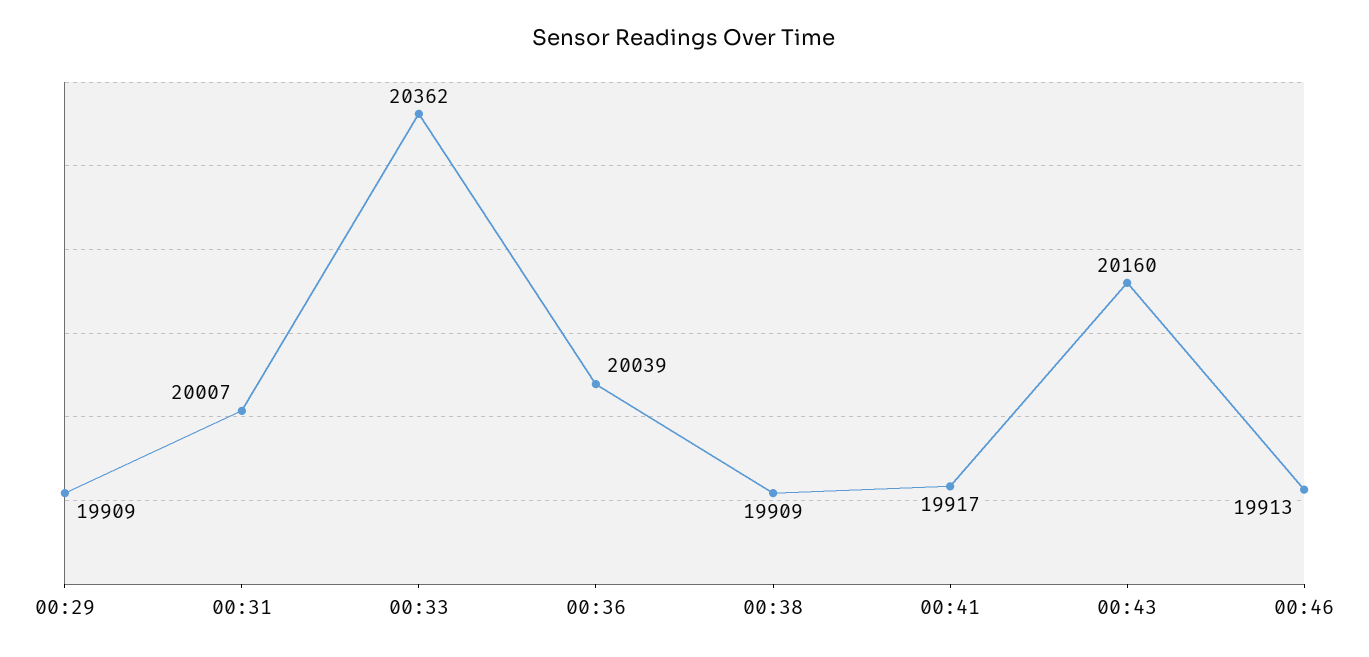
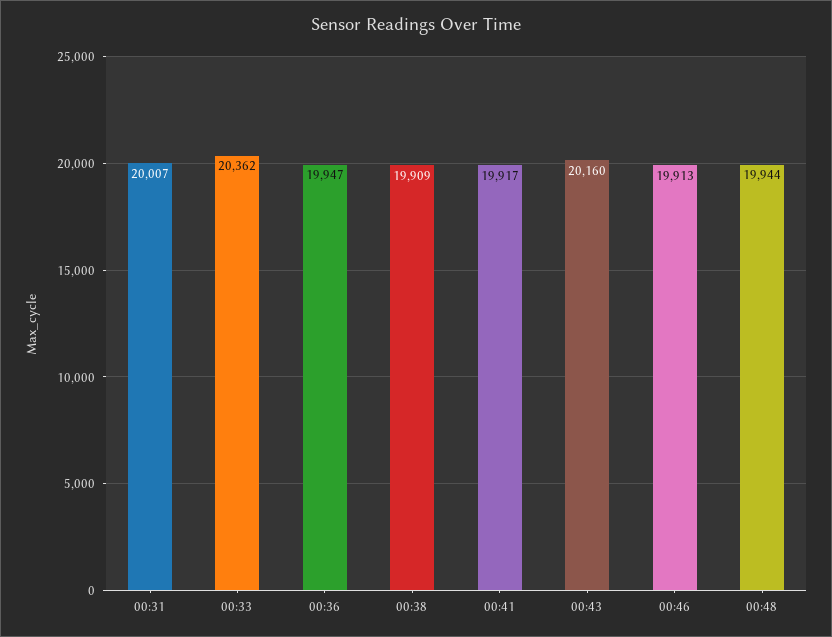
00:29: 19909 -> none
00:36: 20039 -> 19947
00:48: none -> 19944

